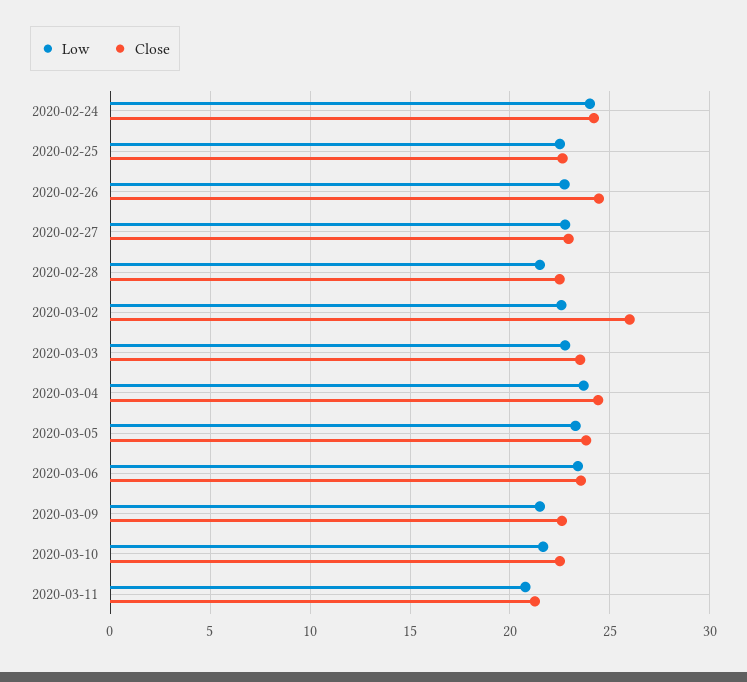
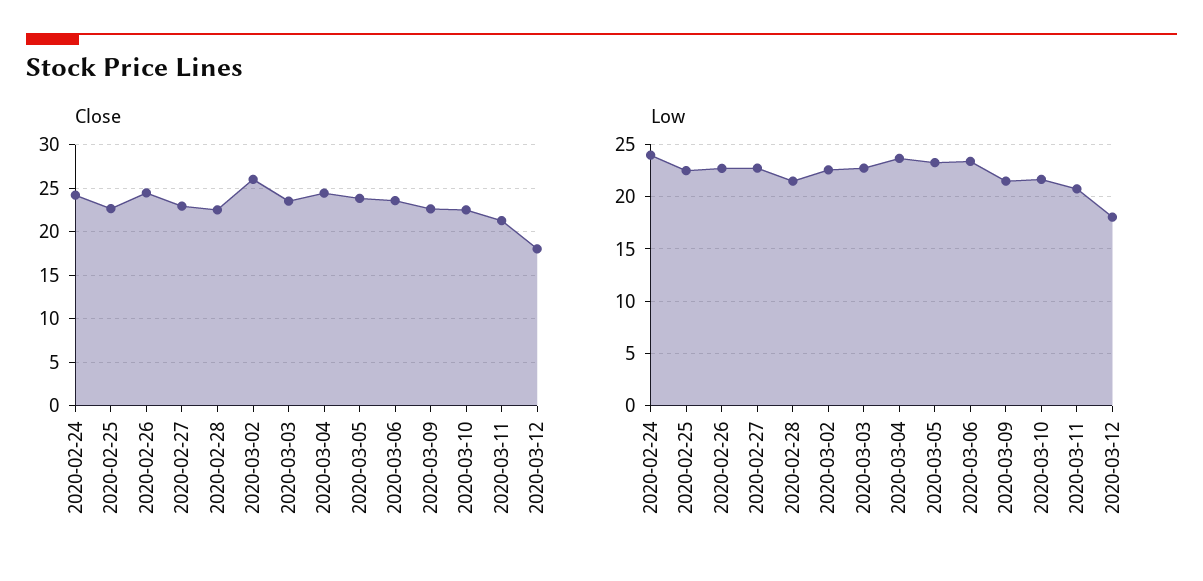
Close, 2020-03-12: none -> 18
Low, 2020-03-12: none -> 18

